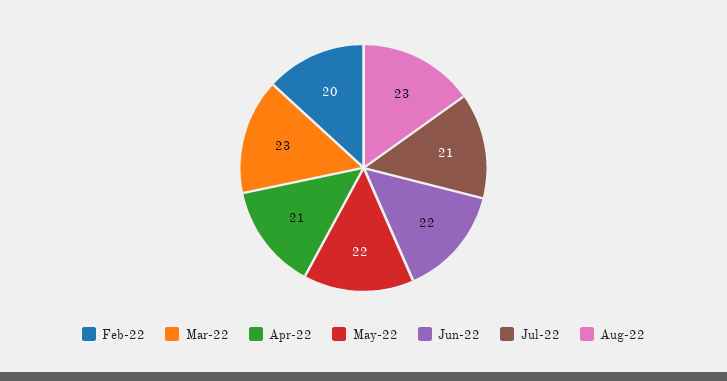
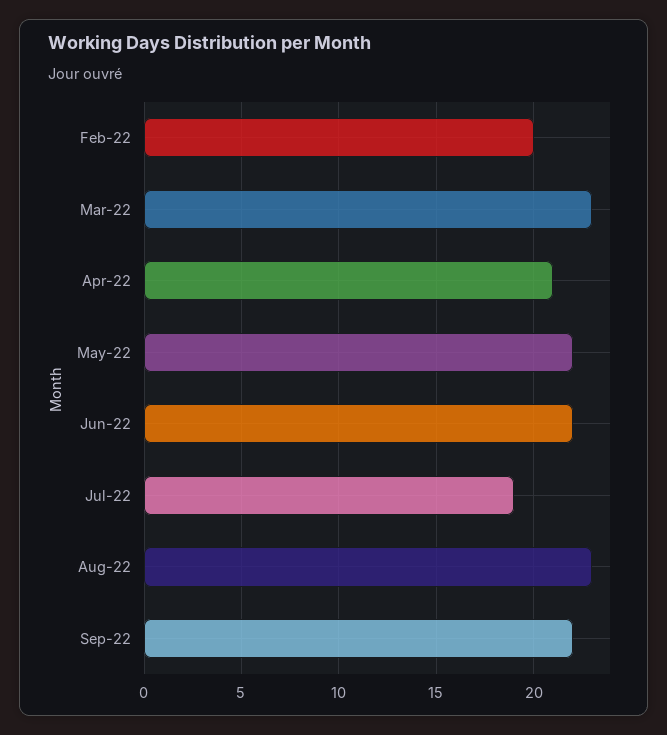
Jul-22: 21 -> 19
Sep-22: none -> 22

